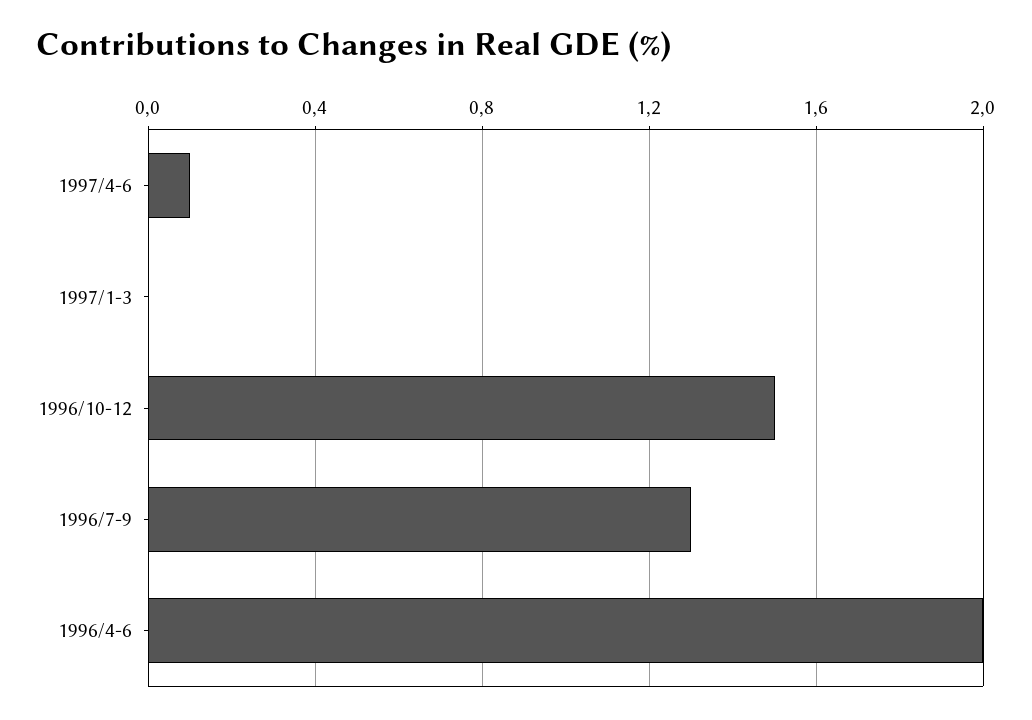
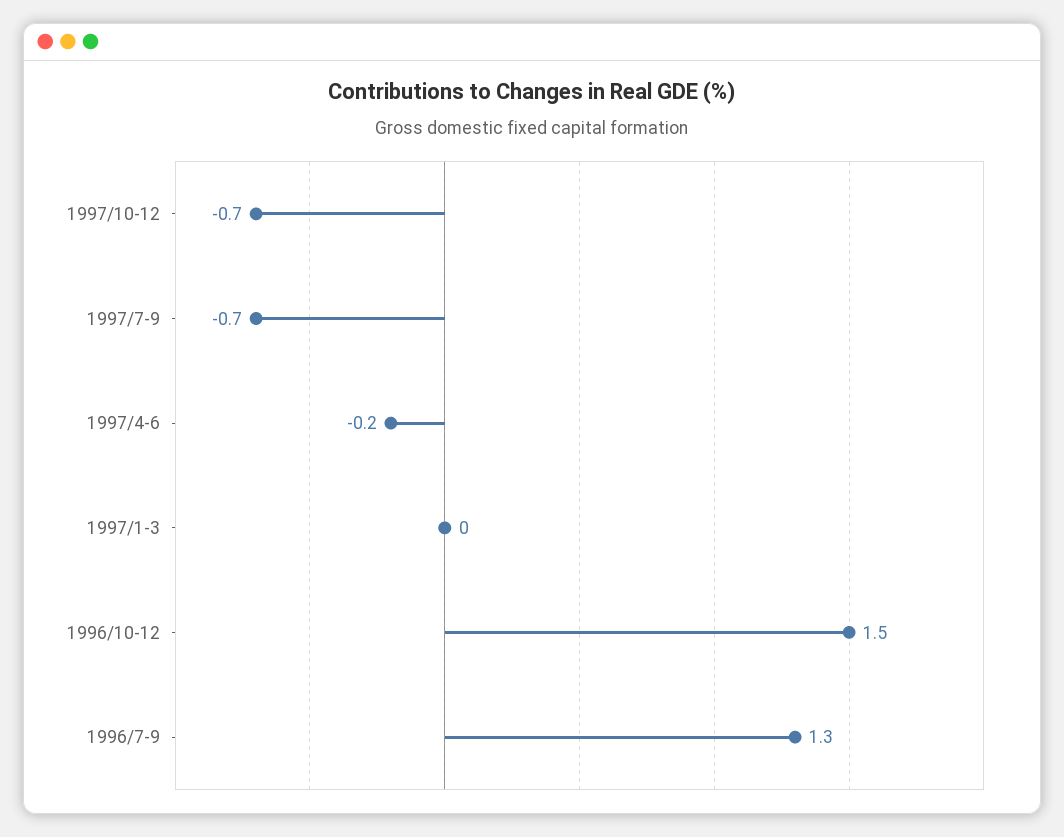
1997/4-6: 0.1 -> -0.2
1996/4-6: 2 -> none
1997/10-12: none -> -0.7
1997/7-9: none -> -0.7

